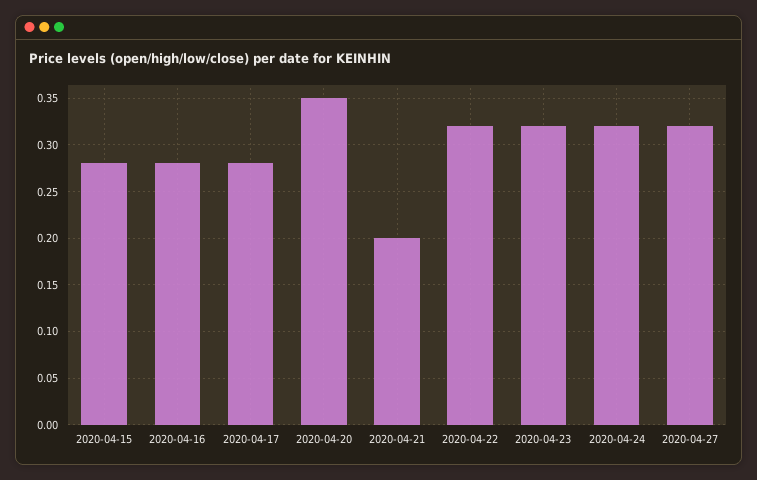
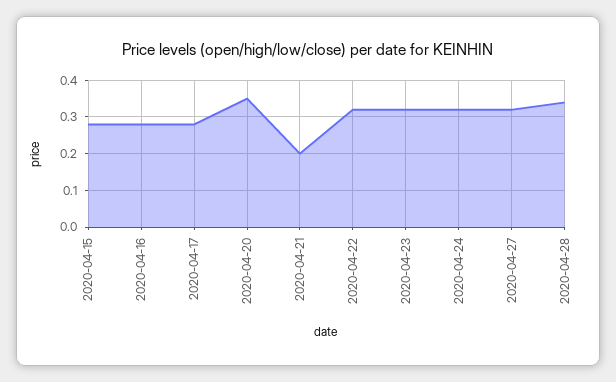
2020-04-28: none -> 0.35

